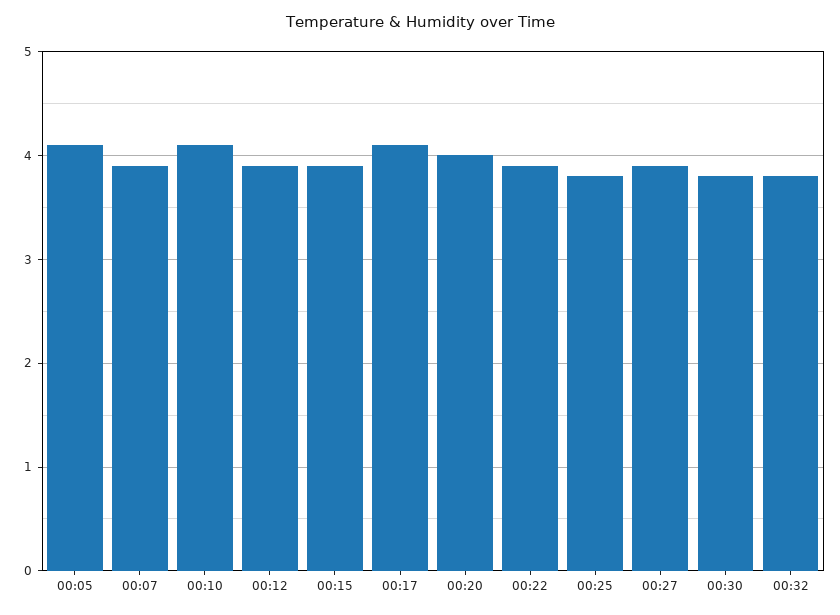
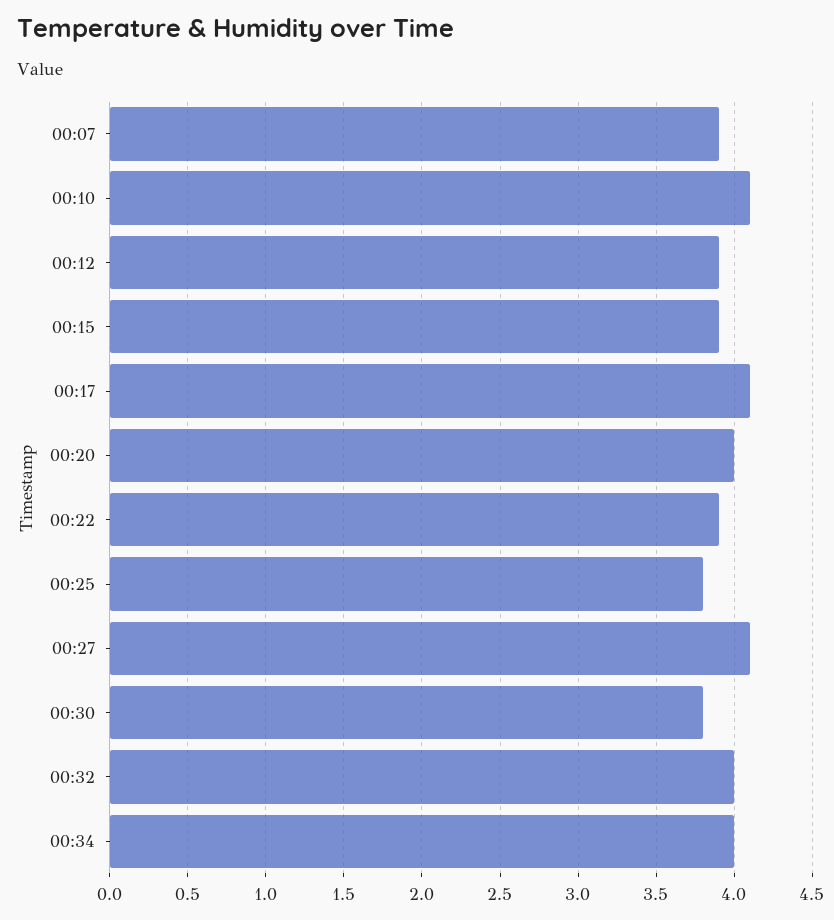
00:05: 4.1 -> none
00:27: 3.9 -> 4.1
00:32: 3.8 -> 4
00:34: none -> 4

